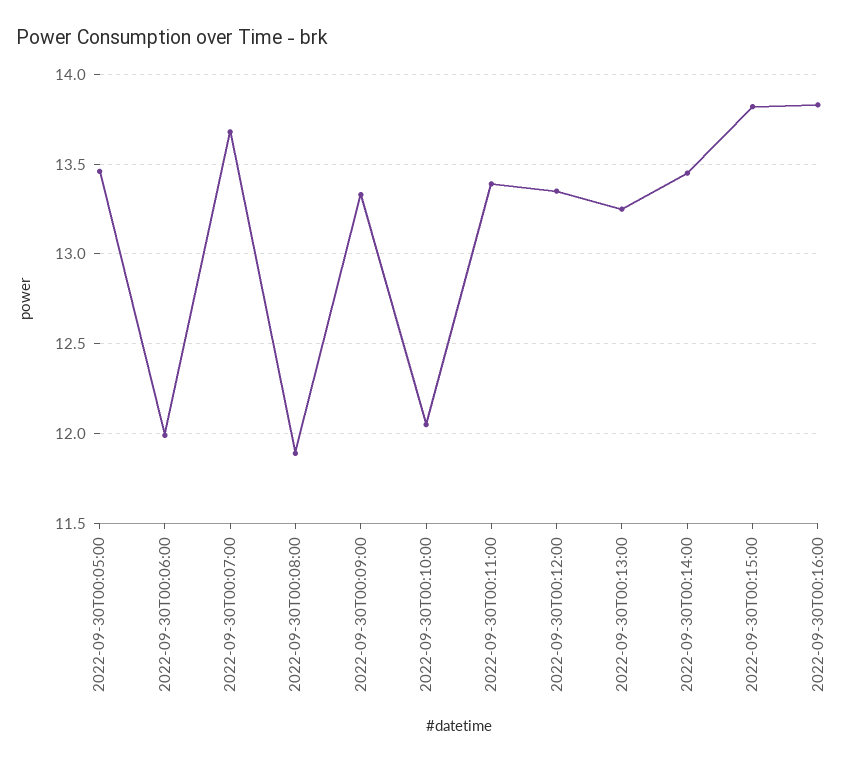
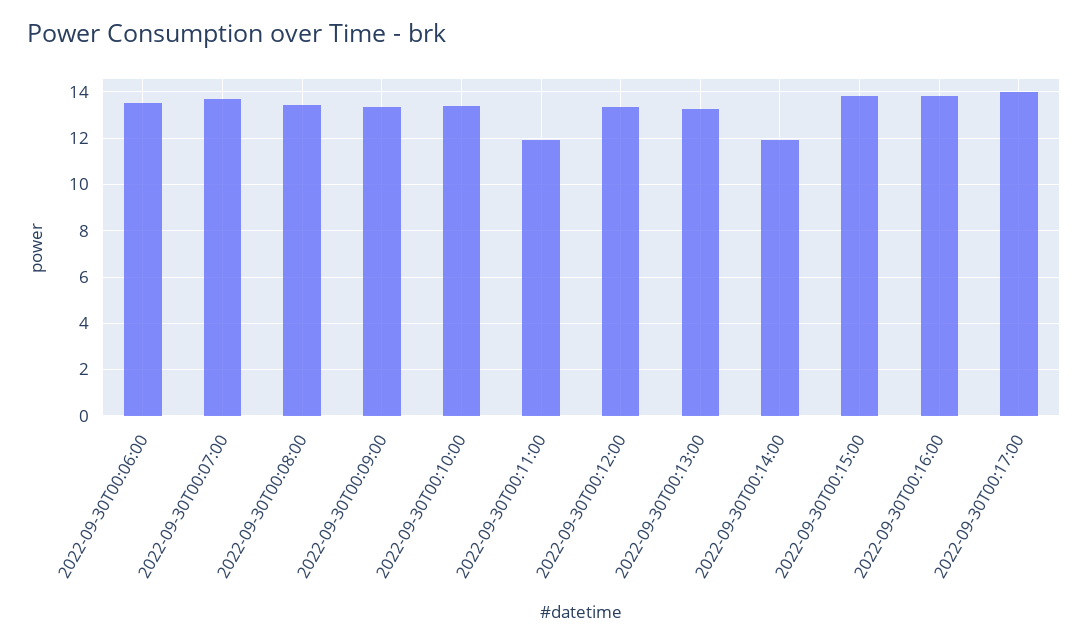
2022-09-30T00:05:00: 13.45 -> none
2022-09-30T00:06:00: 12 -> 13.5
2022-09-30T00:08:00: 11.9 -> 13.5
2022-09-30T00:10:00: 12.05 -> 13.5
2022-09-30T00:11:00: 13.4 -> 12
2022-09-30T00:14:00: 13.45 -> 12
2022-09-30T00:17:00: none -> 14

